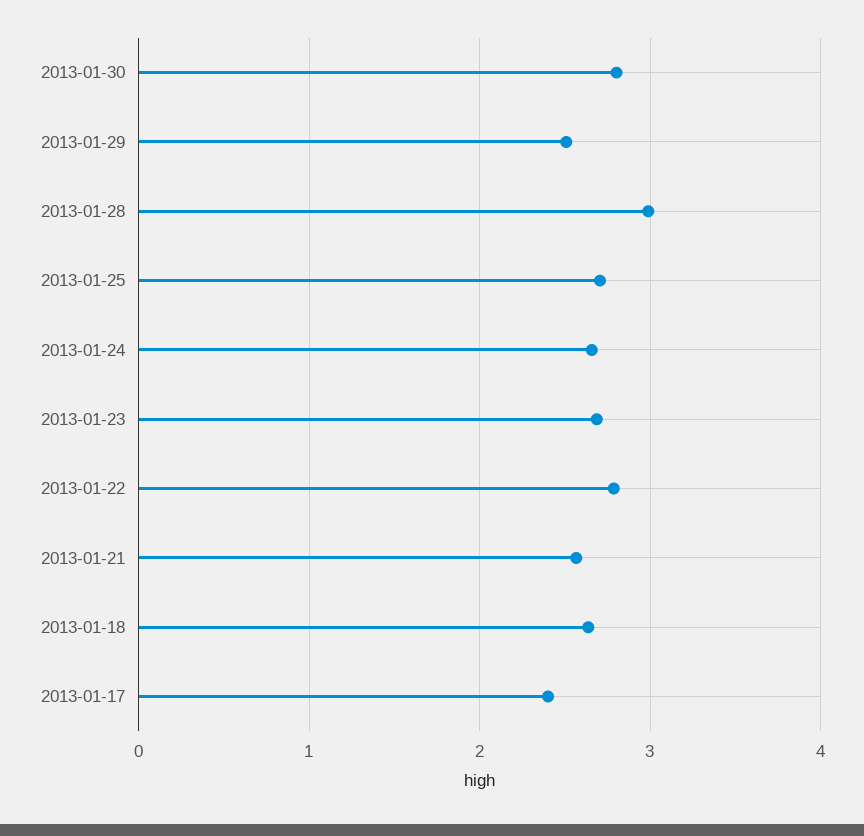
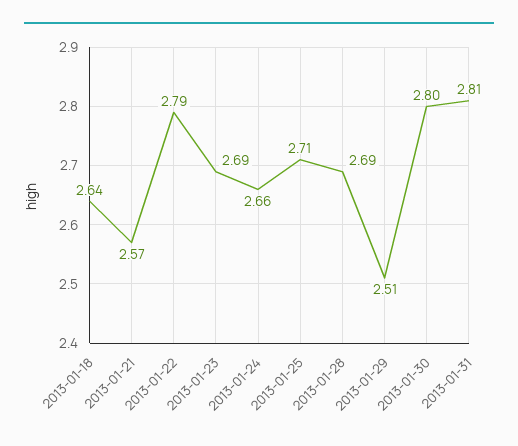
2013-01-28: 3 -> 2.69
2013-01-17: 2.4 -> none
2013-01-31: none -> 2.81

